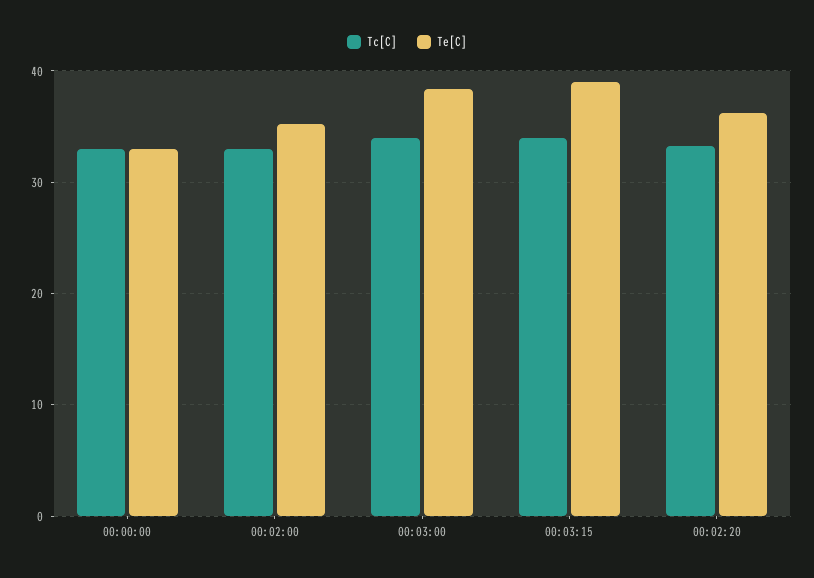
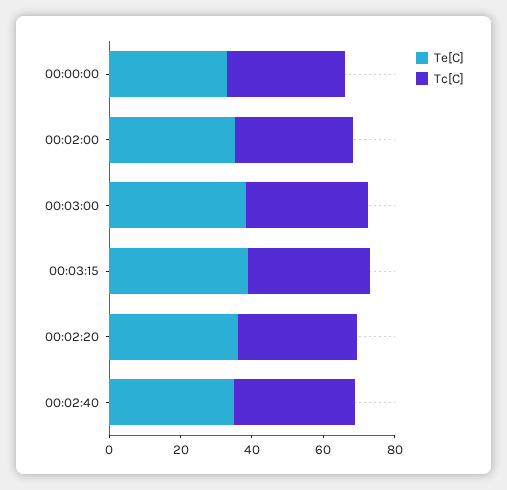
Te[C], 00:02:40: none -> 35
Tc[C], 00:02:40: none -> 35

